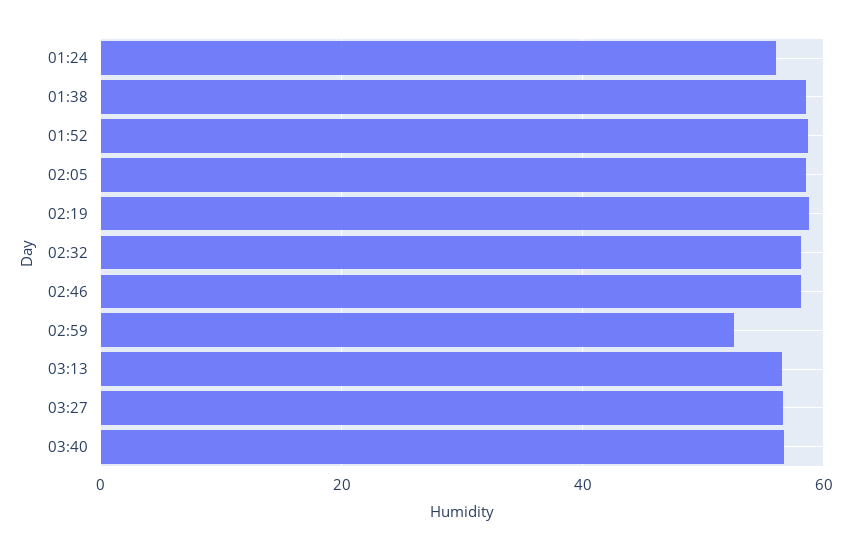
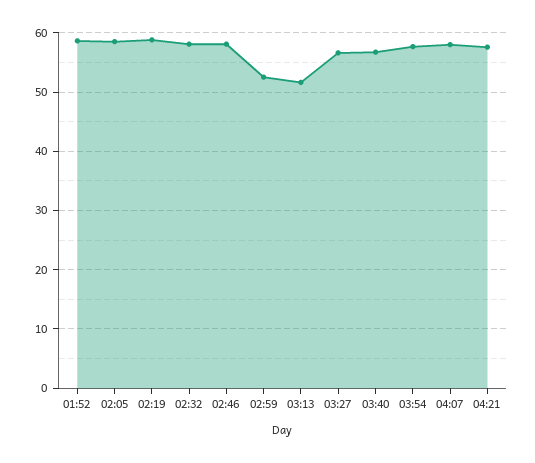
01:24: 56 -> none
01:38: 58 -> none
03:13: 56 -> 52
03:54: none -> 58
04:07: none -> 58
04:21: none -> 58

